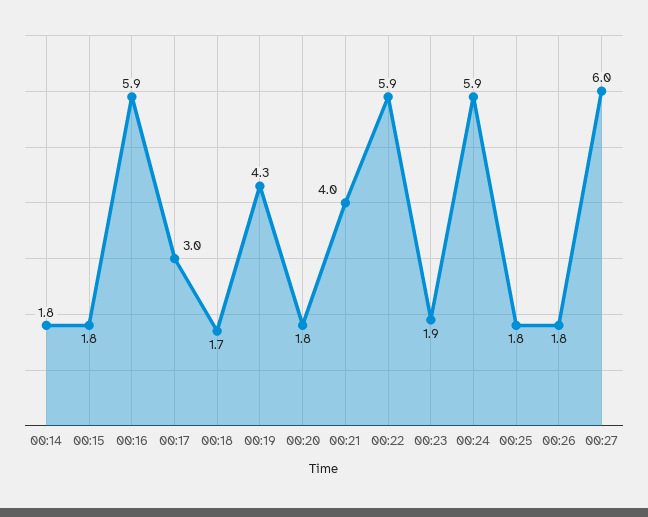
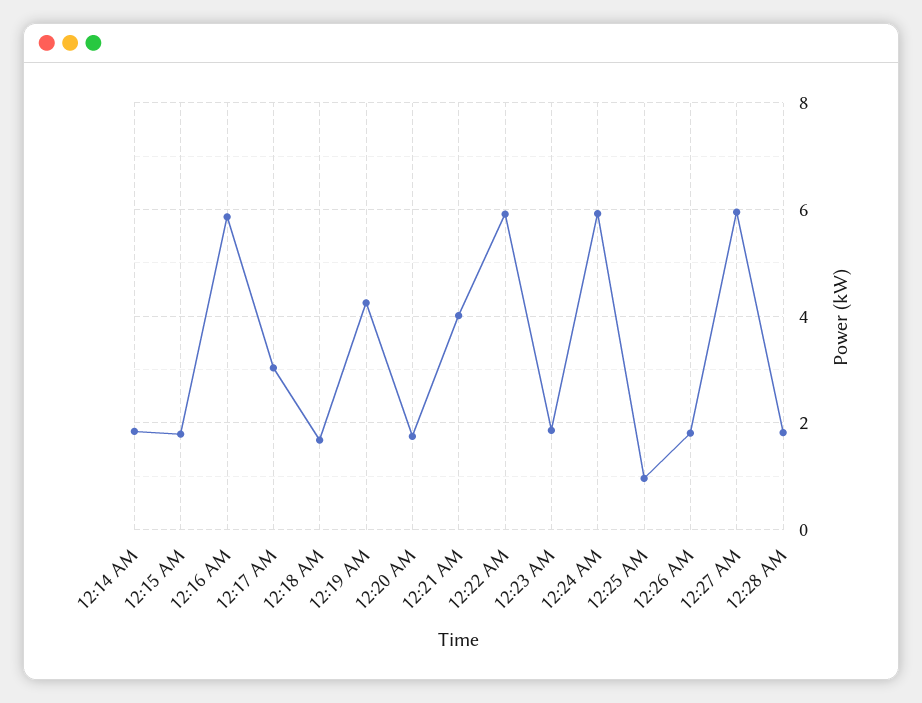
00:25: 1.8 -> 1
12:28 AM: none -> 1.8

